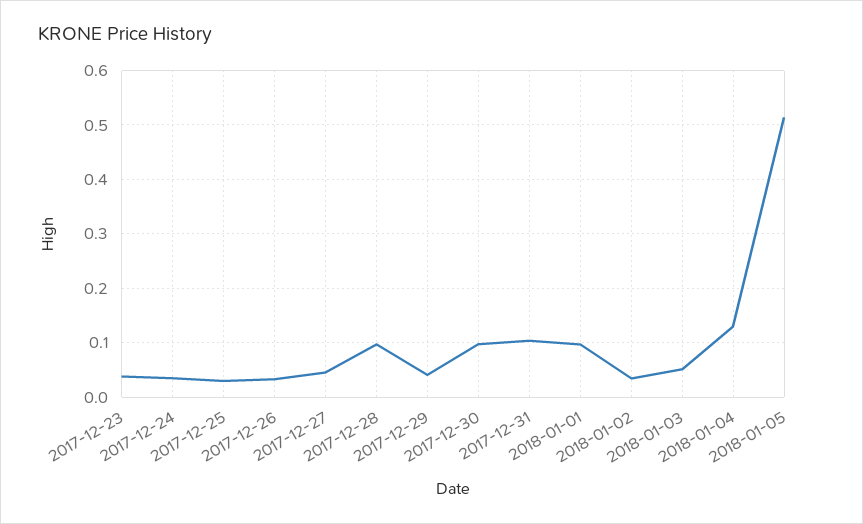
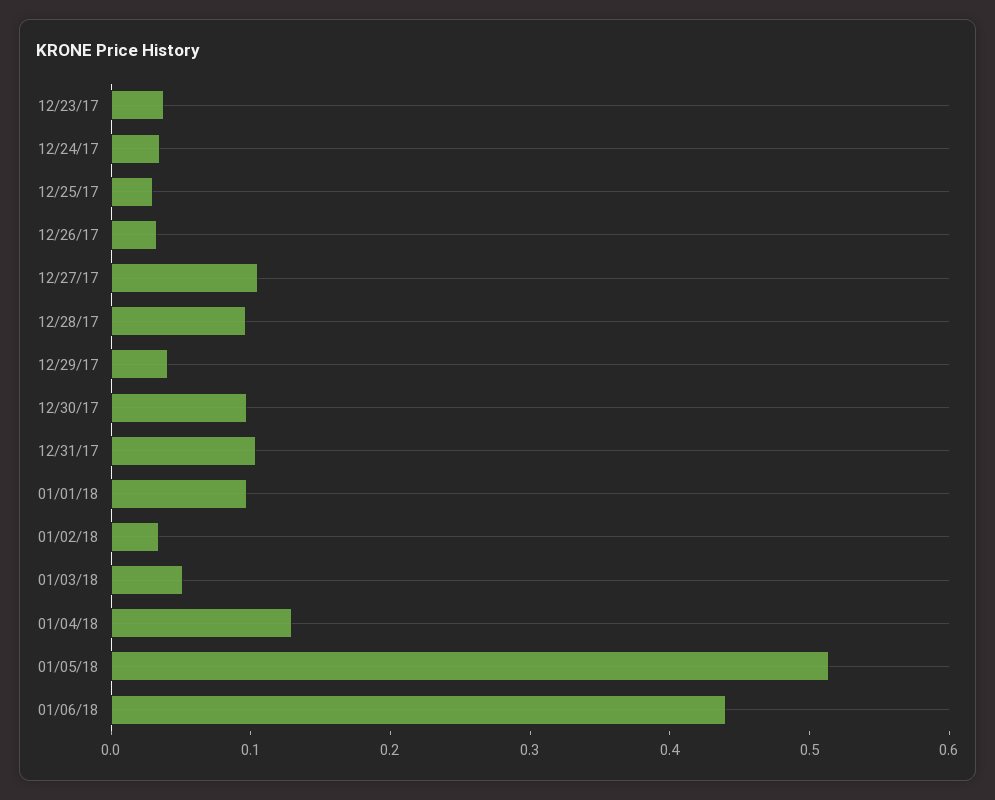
2017-12-27: 0.04 -> 0.1
01/06/18: none -> 0.44

